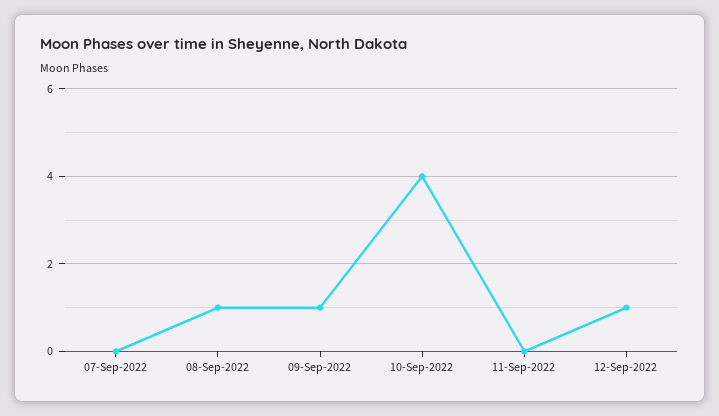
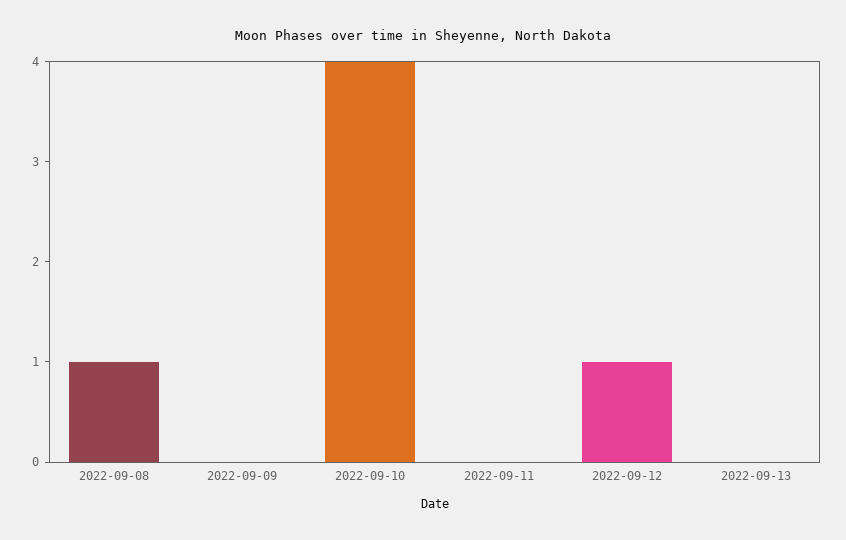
07-Sep-2022: 0 -> none
09-Sep-2022: 1 -> 0
2022-09-13: none -> 0

